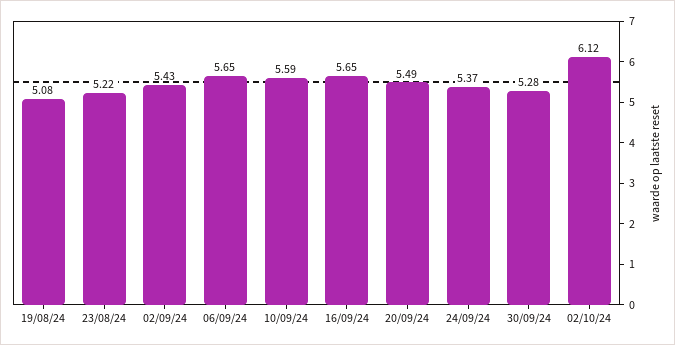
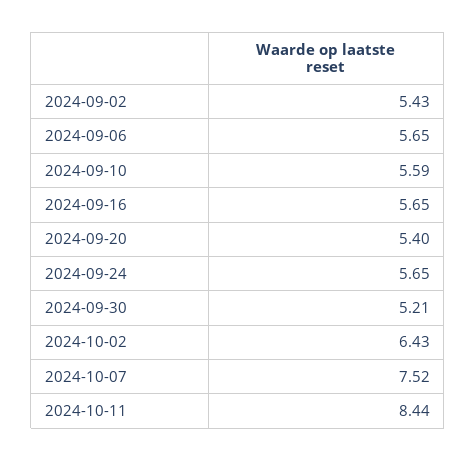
19/08/24: 5.08 -> none
23/08/24: 5.22 -> none
20/09/24: 5.49 -> 5.4
24/09/24: 5.37 -> 5.65
30/09/24: 5.28 -> 5.21
02/10/24: 6.12 -> 6.43
2024-10-07: none -> 7.52
2024-10-11: none -> 8.44

